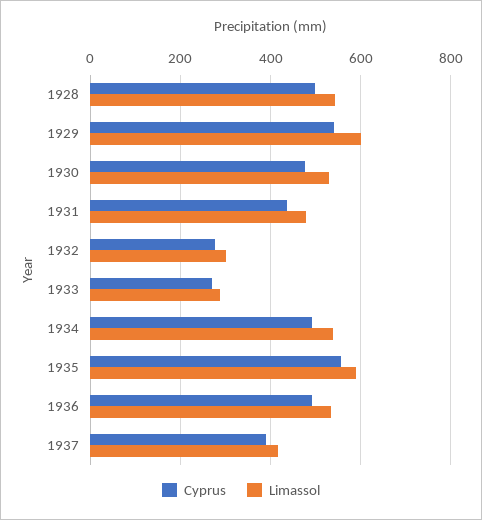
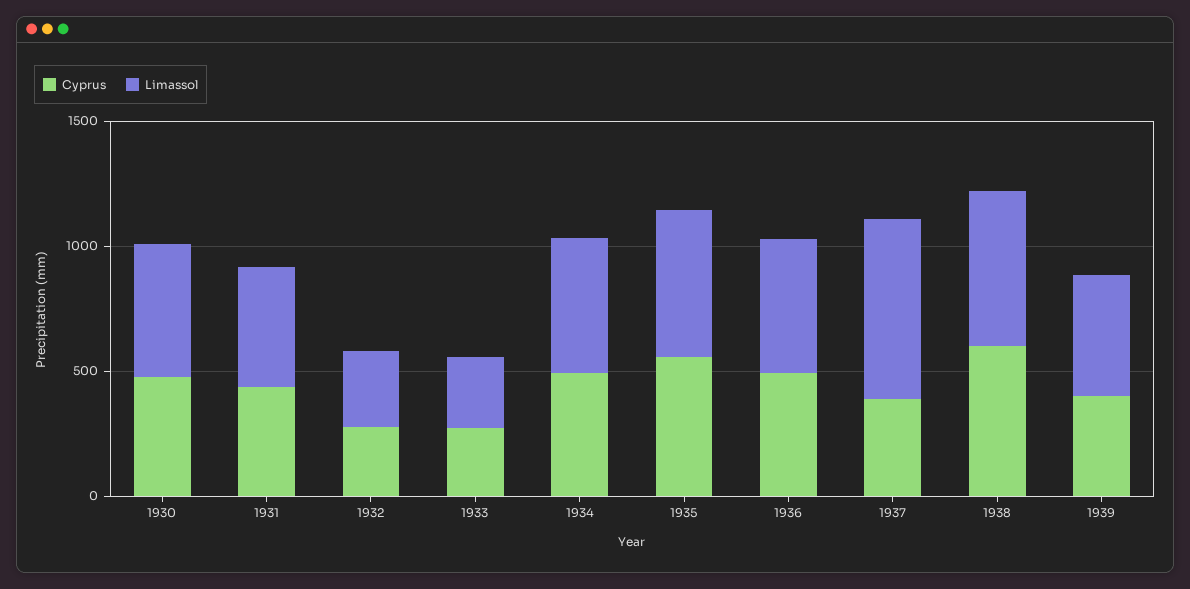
Cyprus, 1928: 500 -> none
Limassol, 1928: 540 -> none
Cyprus, 1929: 540 -> none
Limassol, 1929: 600 -> none
Limassol, 1937: 420 -> 700
Cyprus, 1938: none -> 600
Limassol, 1938: none -> 600
Cyprus, 1939: none -> 400
Limassol, 1939: none -> 500

